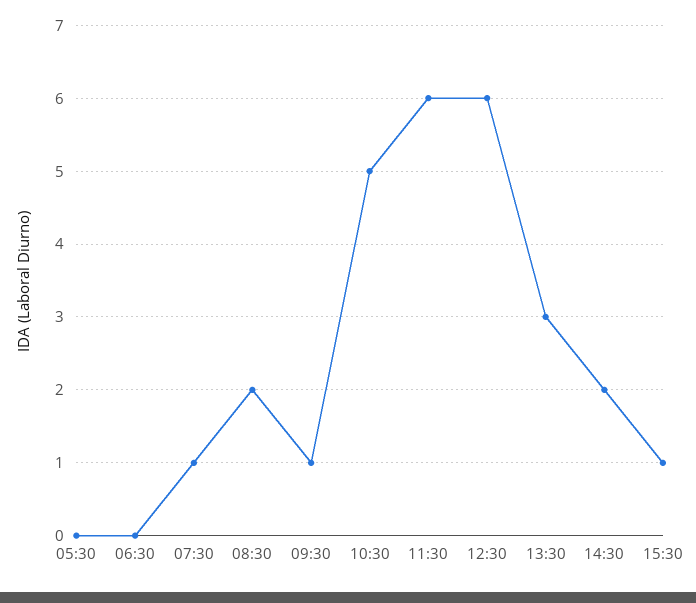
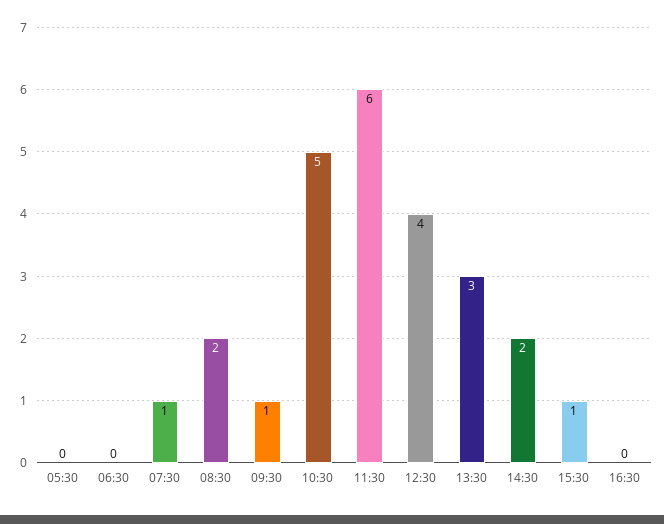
12:30: 6 -> 4
16:30: none -> 0

